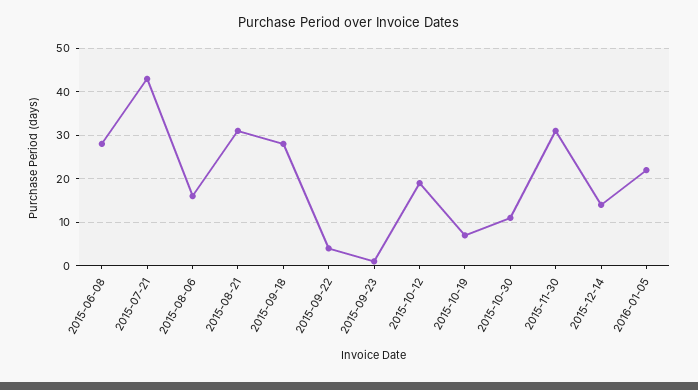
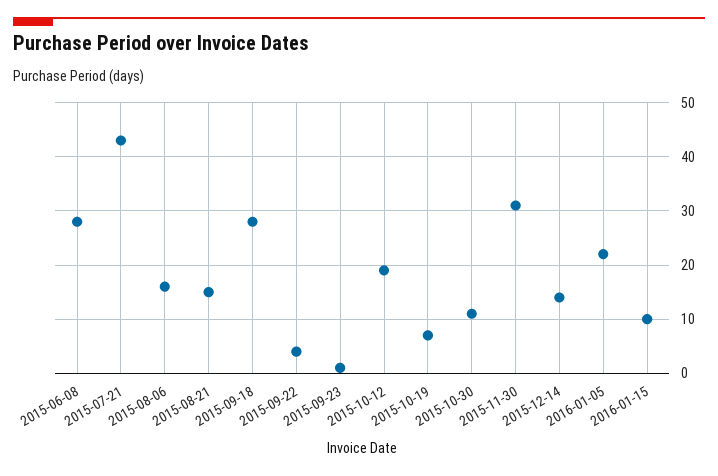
2015-08-21: 30 -> 15
2016-01-15: none -> 10

